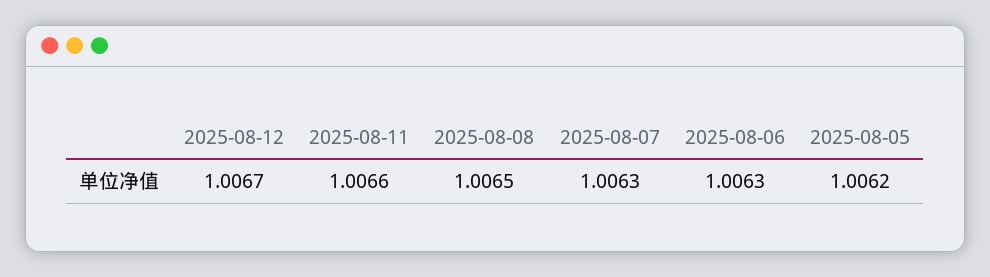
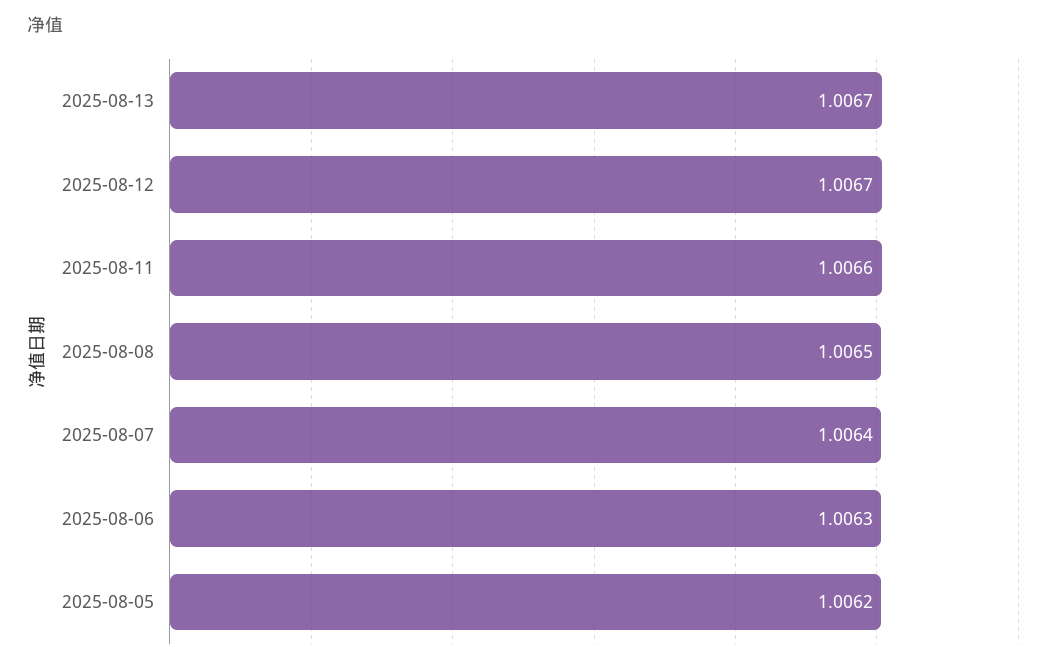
2025-08-07: 1.0063 -> 1.0064
2025-08-13: none -> 1.0067

